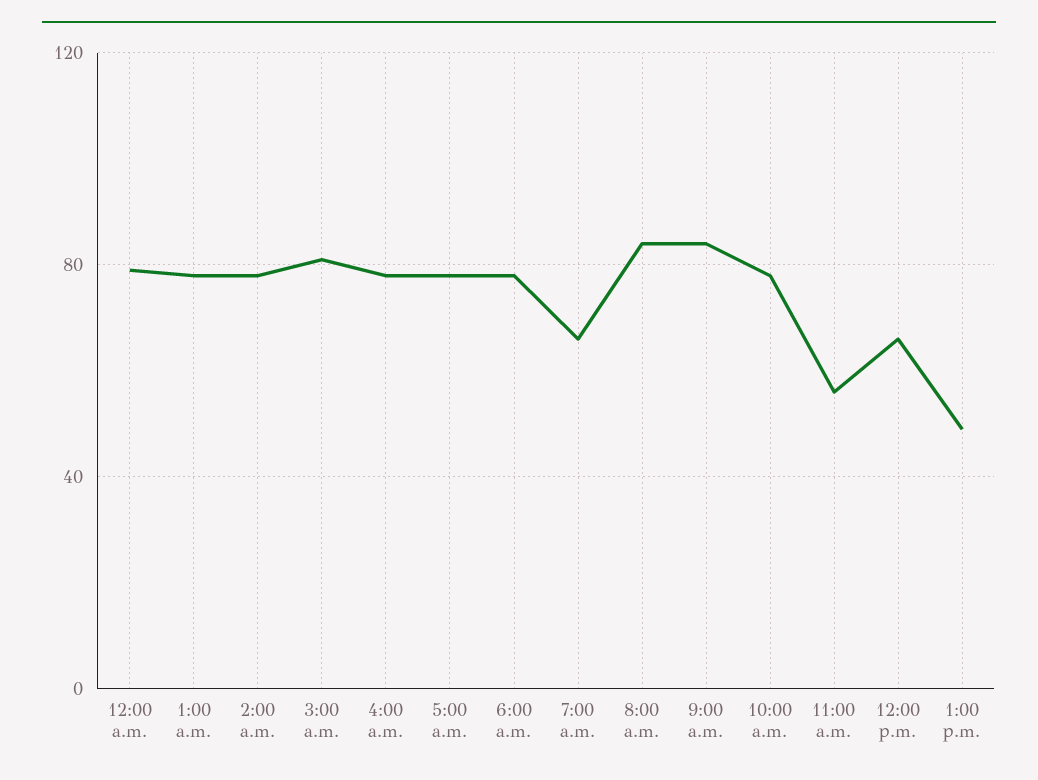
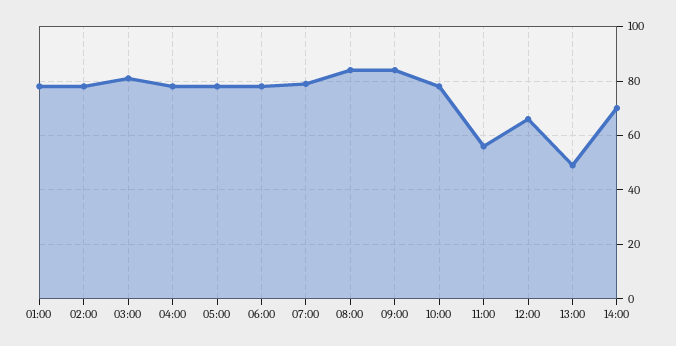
12:00 a.m.: 80 -> none
7:00 a.m.: 65 -> 80
14:00: none -> 70

